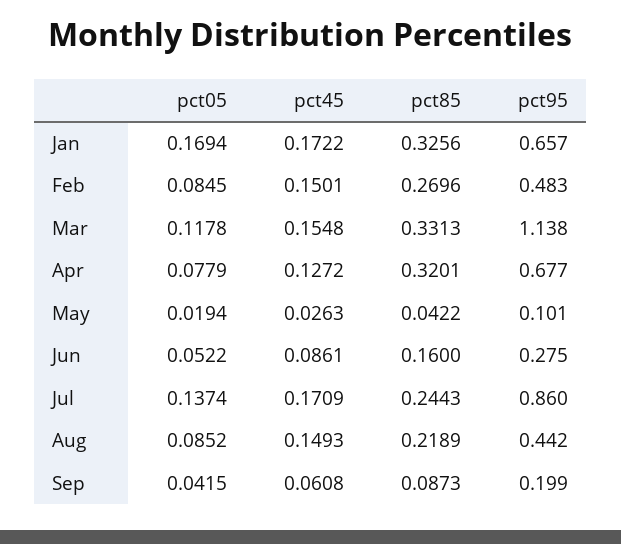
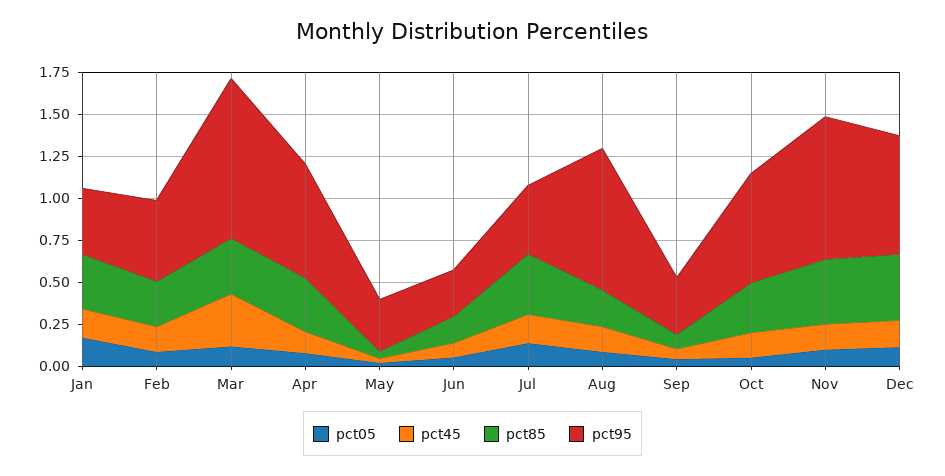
pct95, Jan: 0.657 -> 0.4
pct45, Mar: 0.1548 -> 0.3
pct95, Mar: 1.138 -> 0.95
pct95, May: 0.101 -> 0.3
pct85, Jul: 0.2443 -> 0.35
pct95, Jul: 0.86 -> 0.4
pct95, Aug: 0.442 -> 0.85
pct95, Sep: 0.199 -> 0.35
pct05, Oct: none -> 0.05
pct45, Oct: none -> 0.15
pct85, Oct: none -> 0.3
pct95, Oct: none -> 0.65
pct05, Nov: none -> 0.1
pct45, Nov: none -> 0.15
pct85, Nov: none -> 0.4
pct95, Nov: none -> 0.85
pct05, Dec: none -> 0.1
pct45, Dec: none -> 0.15
pct85, Dec: none -> 0.4
pct95, Dec: none -> 0.7

